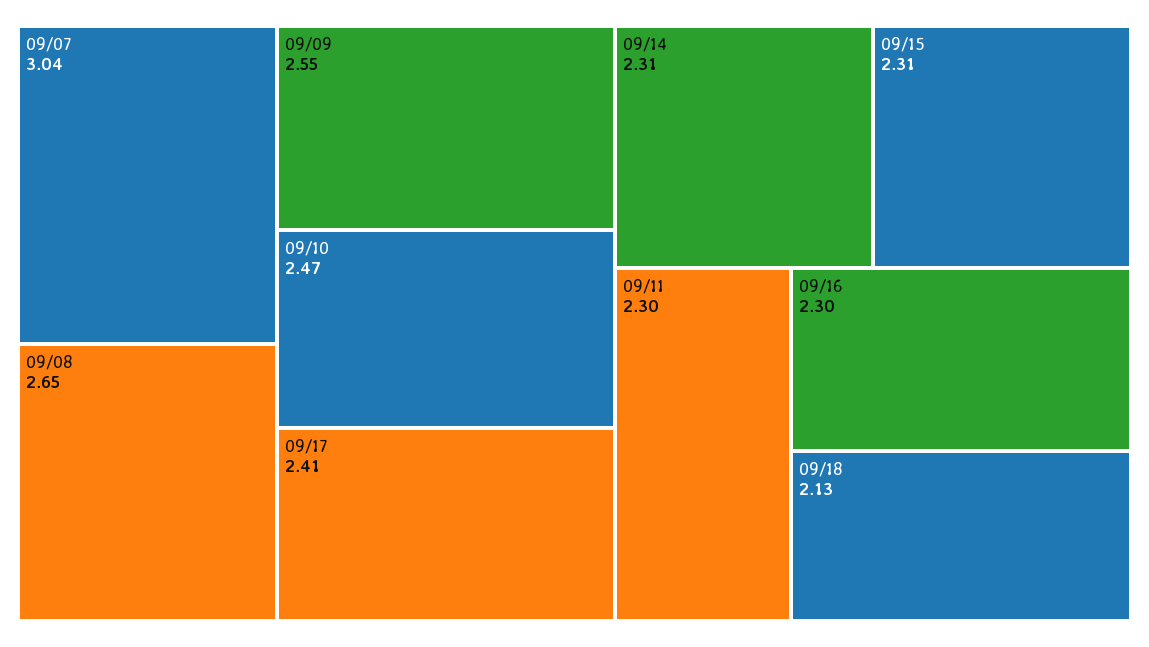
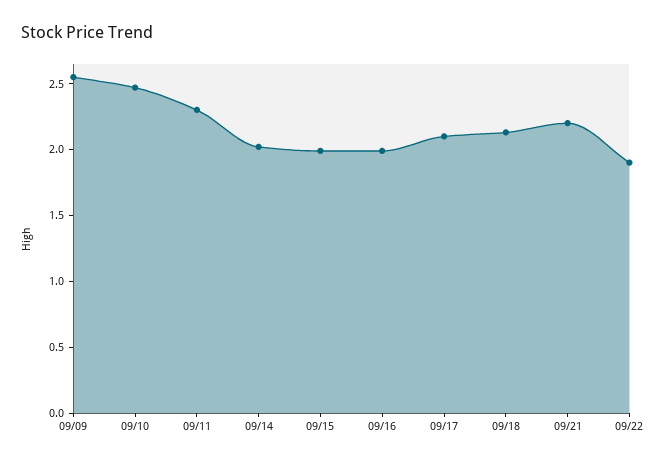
09/07: 3.04 -> none
09/08: 2.65 -> none
09/17: 2.41 -> 2.1
09/14: 2.31 -> 2
09/15: 2.31 -> 2
09/16: 2.3 -> 2
09/21: none -> 2.2
09/22: none -> 1.9

